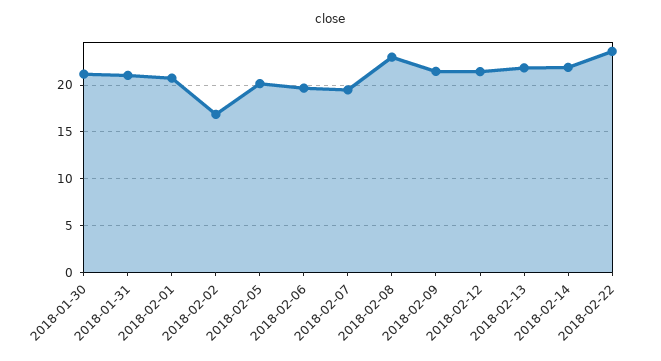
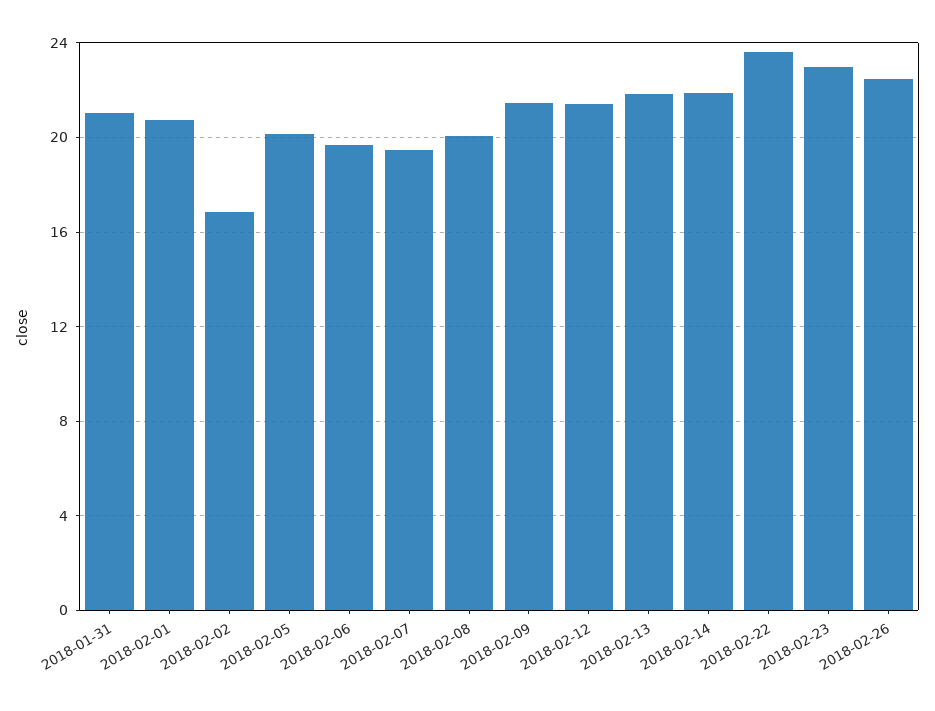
2018-01-30: 21 -> none
2018-02-08: 23 -> 20
2018-02-23: none -> 23
2018-02-26: none -> 22.5

